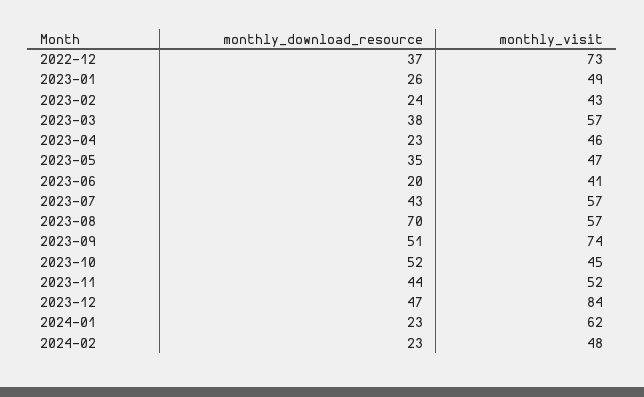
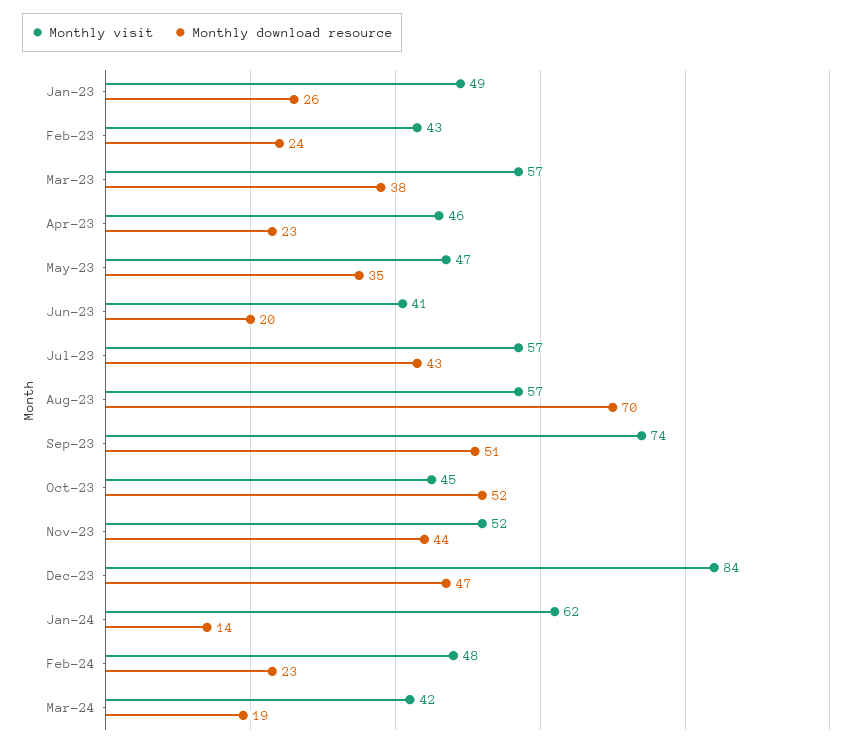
monthly_download_resource, 2022-12: 37 -> none
monthly_visit, 2022-12: 73 -> none
monthly_download_resource, 2024-01: 23 -> 14
monthly_visit, Mar-24: none -> 42
monthly_download_resource, Mar-24: none -> 19

